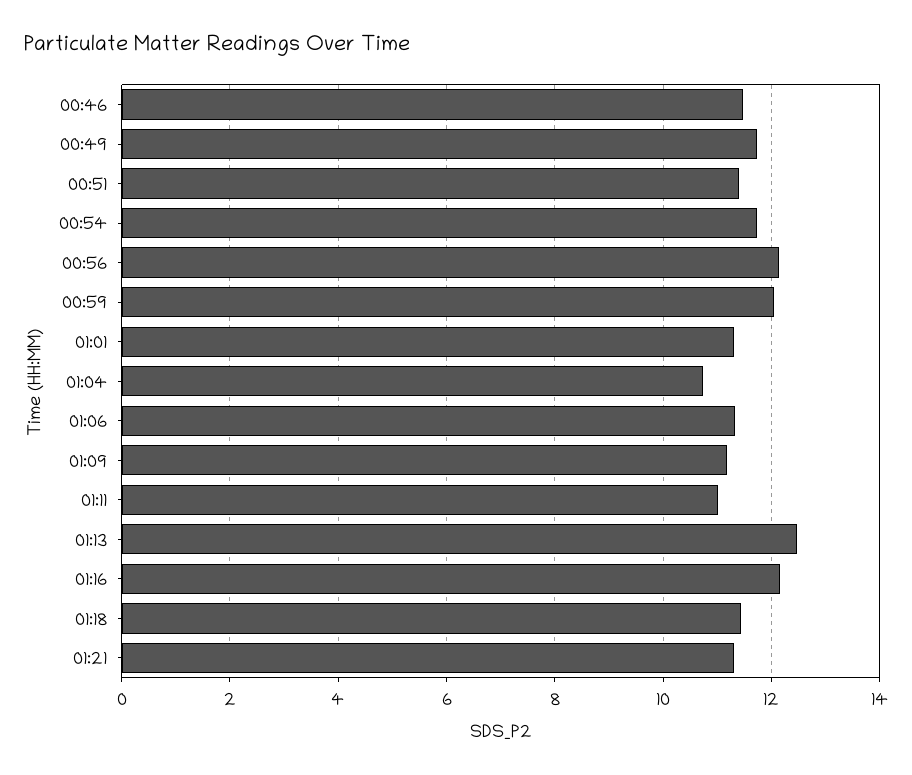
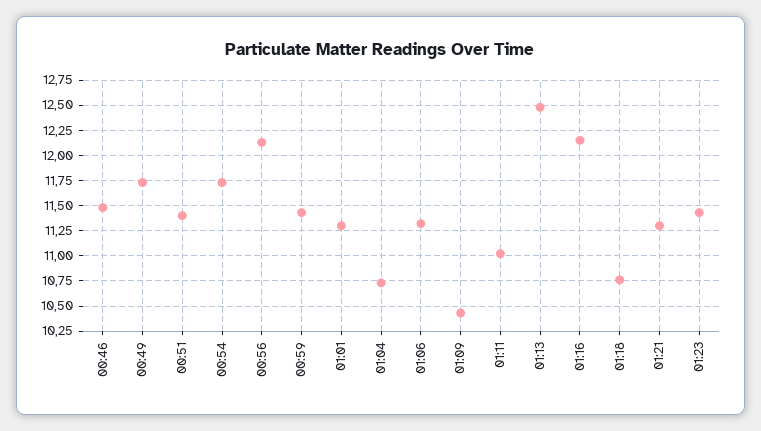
00:59: 12 -> 11.5
01:09: 11.2 -> 10.5
01:18: 11.4 -> 10.75
01:23: none -> 11.5

